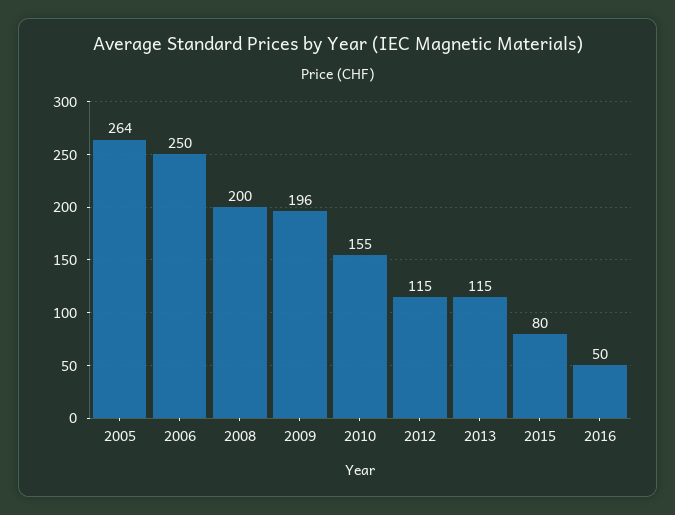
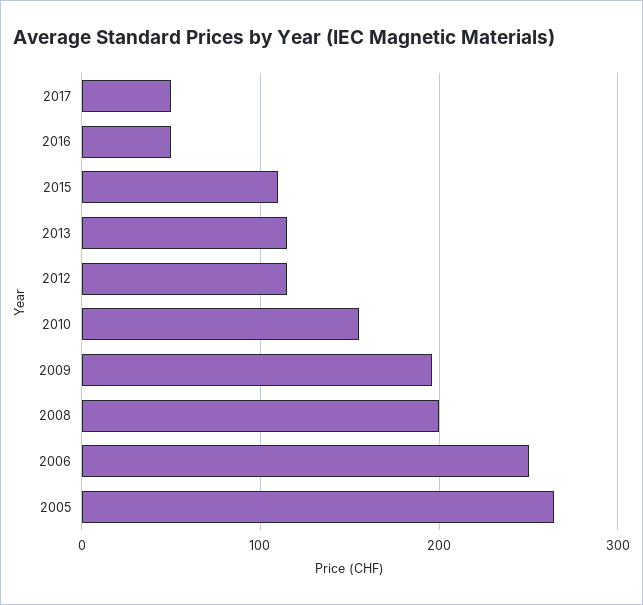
2015: 80 -> 110
2017: none -> 50

